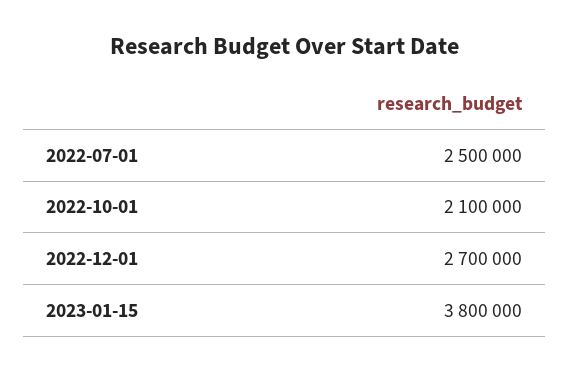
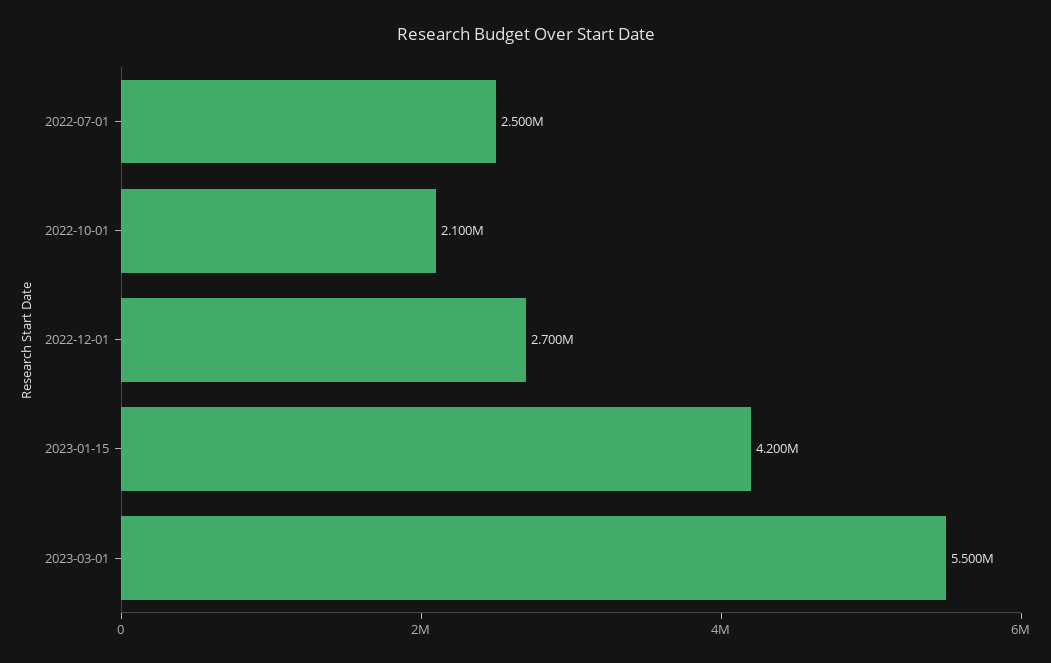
2023-01-15: 3800000 -> 4200000
2023-03-01: none -> 5500000

